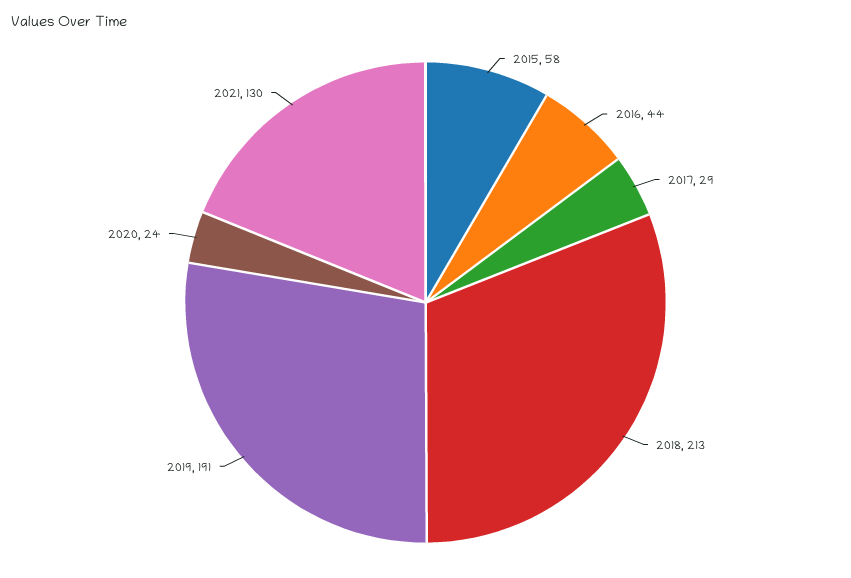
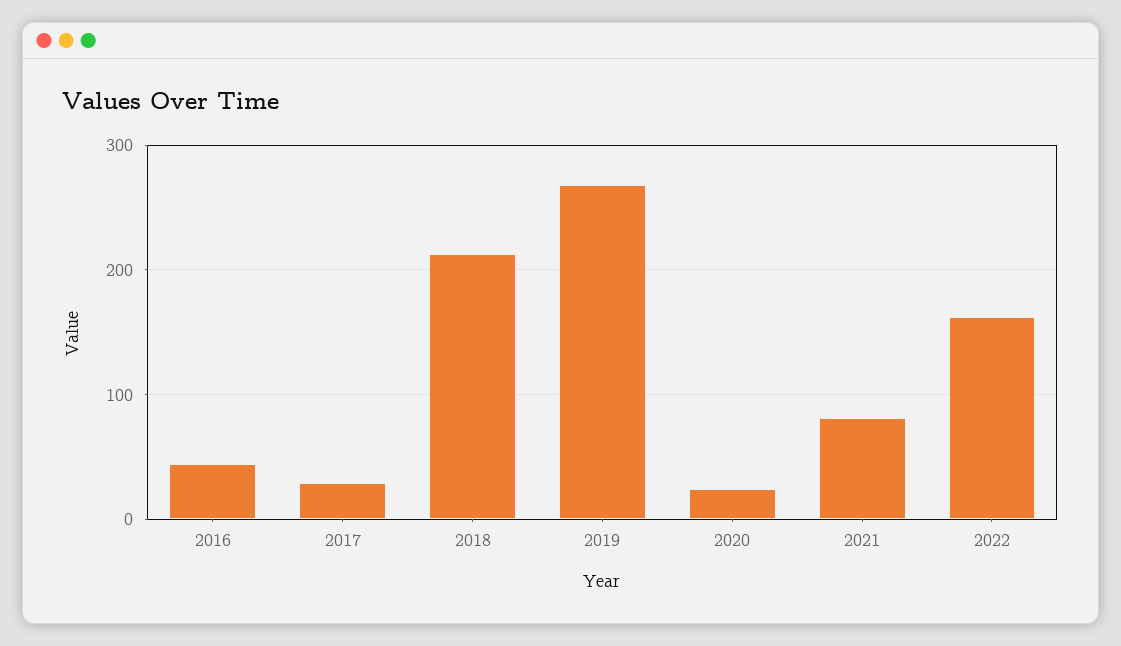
2015: 58 -> none
2019: 191 -> 270
2021: 130 -> 80
2022: none -> 160

